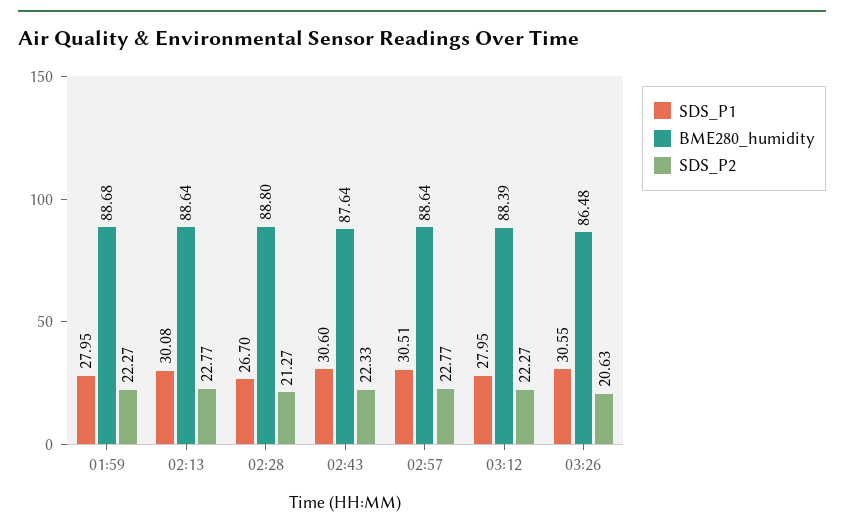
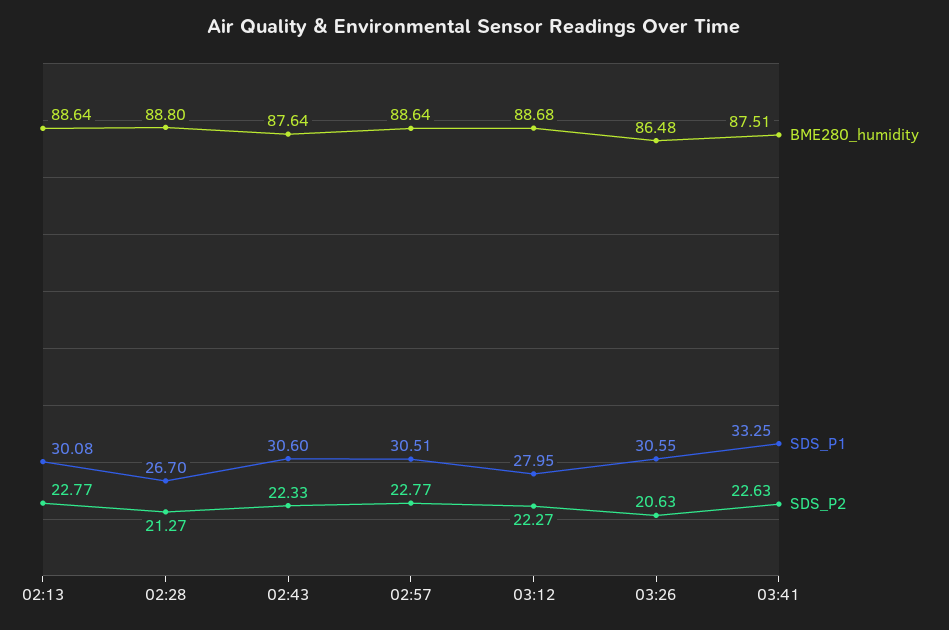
SDS_P1, 01:59: 27.95 -> none
BME280_humidity, 01:59: 88.68 -> none
SDS_P2, 01:59: 22.27 -> none
BME280_humidity, 03:12: 88.39 -> 88.68
BME280_humidity, 03:41: none -> 87.51
SDS_P1, 03:41: none -> 33.25
SDS_P2, 03:41: none -> 22.63

